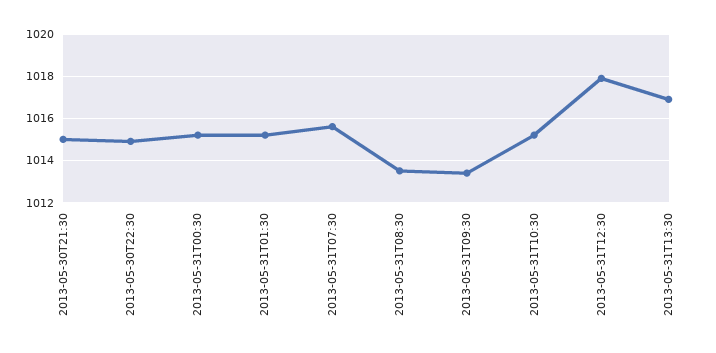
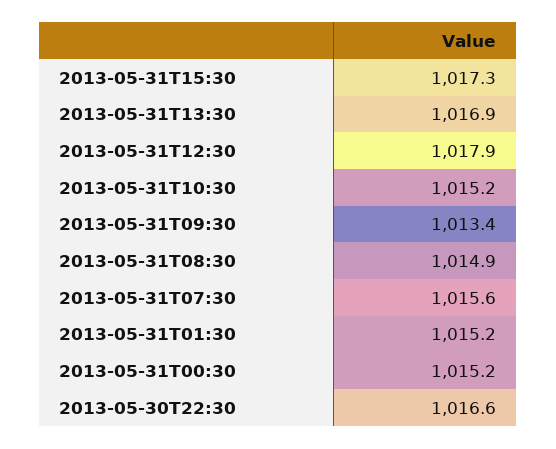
2013-05-30T21:30: 1015 -> none
2013-05-30T22:30: 1015 -> 1016.6
2013-05-31T08:30: 1013.5 -> 1014.9
2013-05-31T15:30: none -> 1017.3

